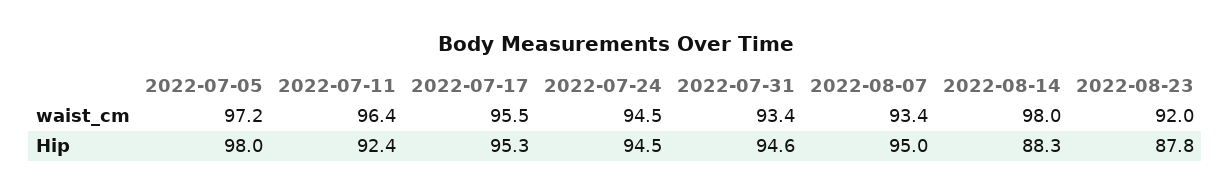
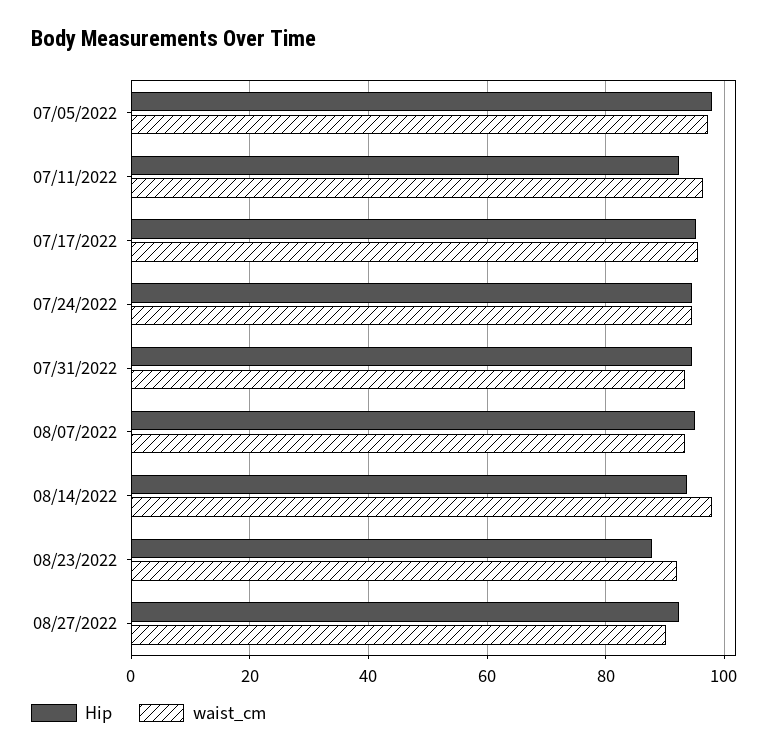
Hip, 2022-08-14: 88.3 -> 94
Hip, 08/27/2022: none -> 92
waist_cm, 08/27/2022: none -> 90

